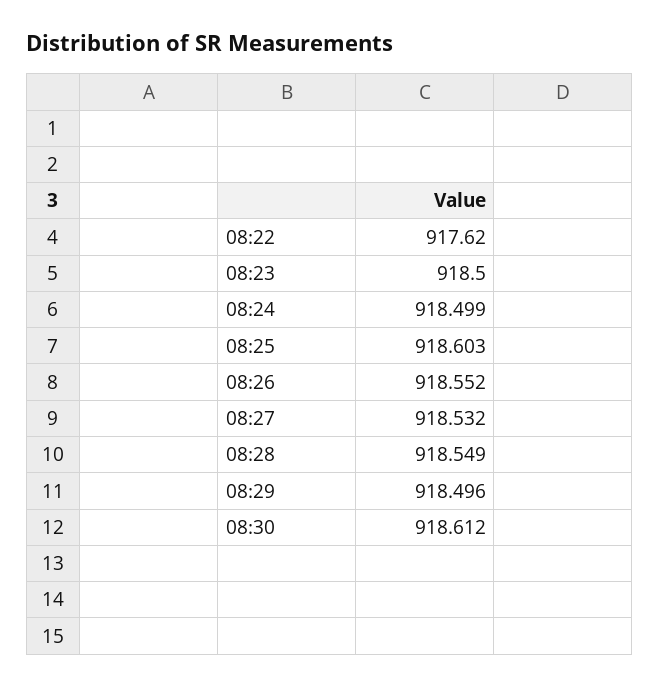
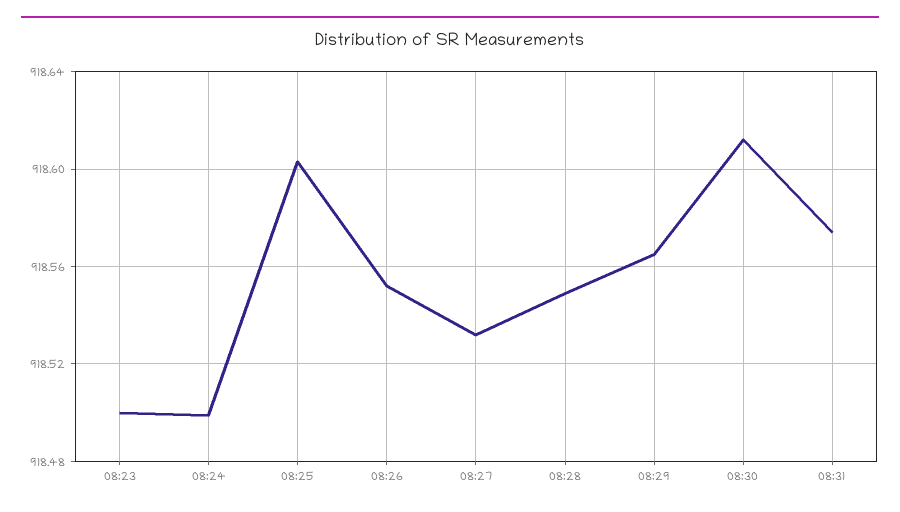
08:22: 917.62 -> none
08:29: 918.496 -> 918.565
08:31: none -> 918.575

